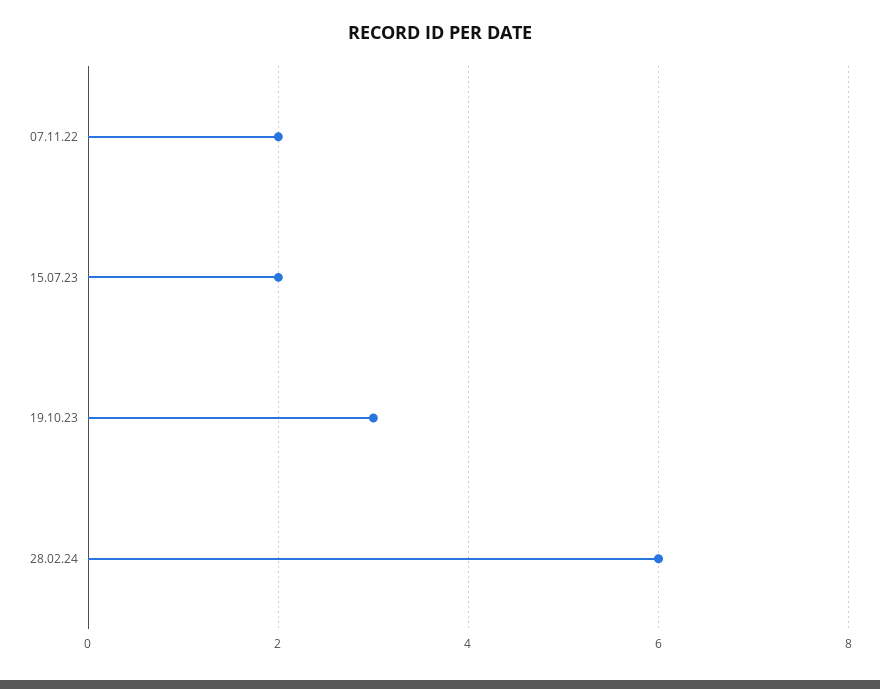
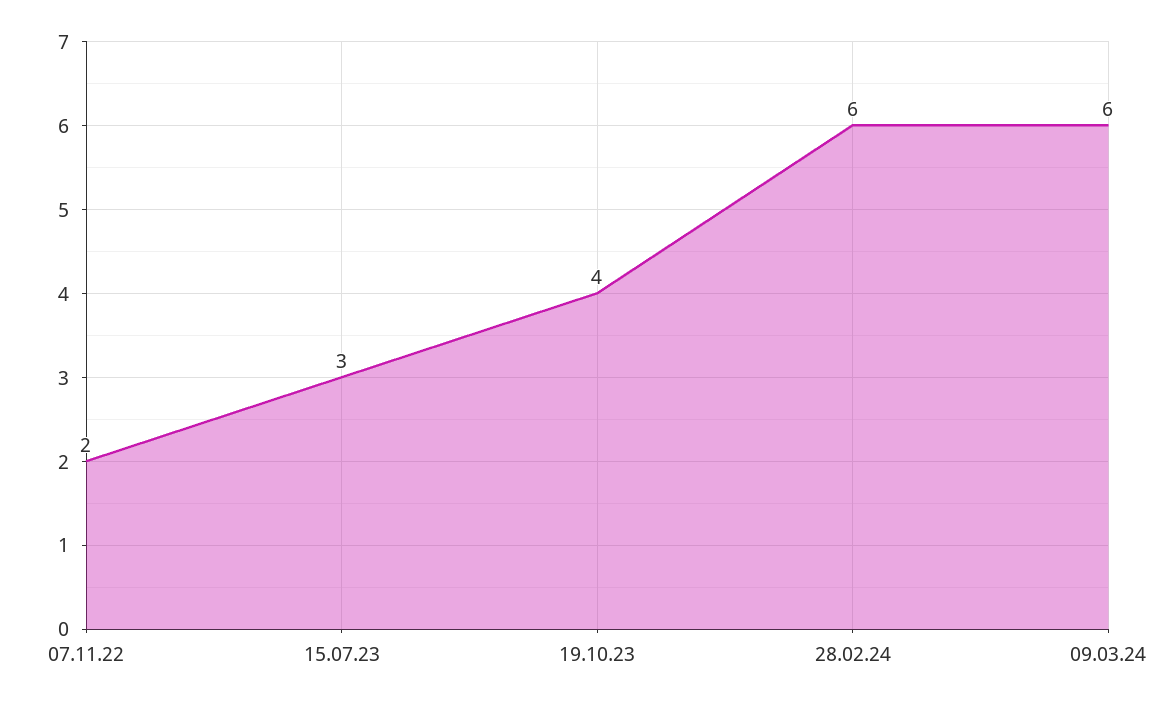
15.07.23: 2 -> 3
19.10.23: 3 -> 4
09.03.24: none -> 6

